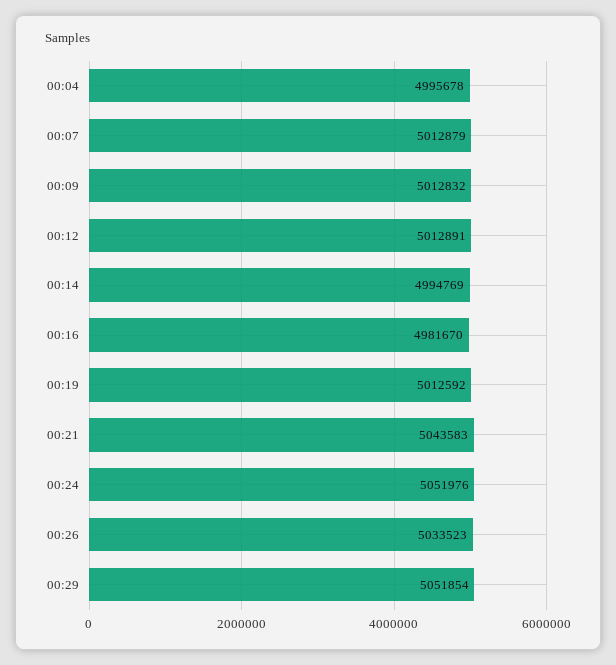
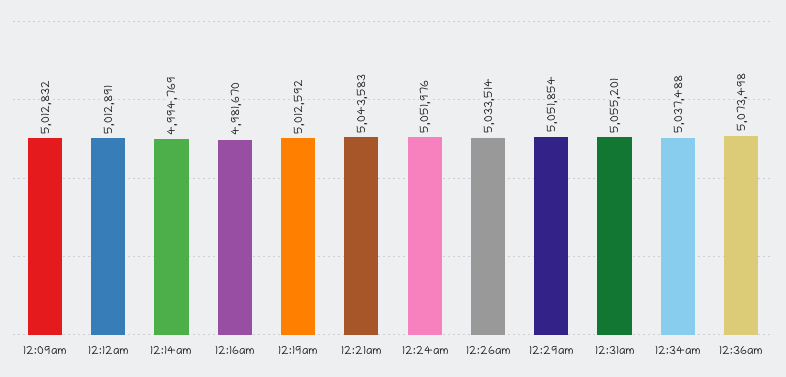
00:04: 4995678 -> none
00:07: 5012879 -> none
00:26: 5033523 -> 5033514
12:31am: none -> 5055201
12:34am: none -> 5037488
12:36am: none -> 5073498

